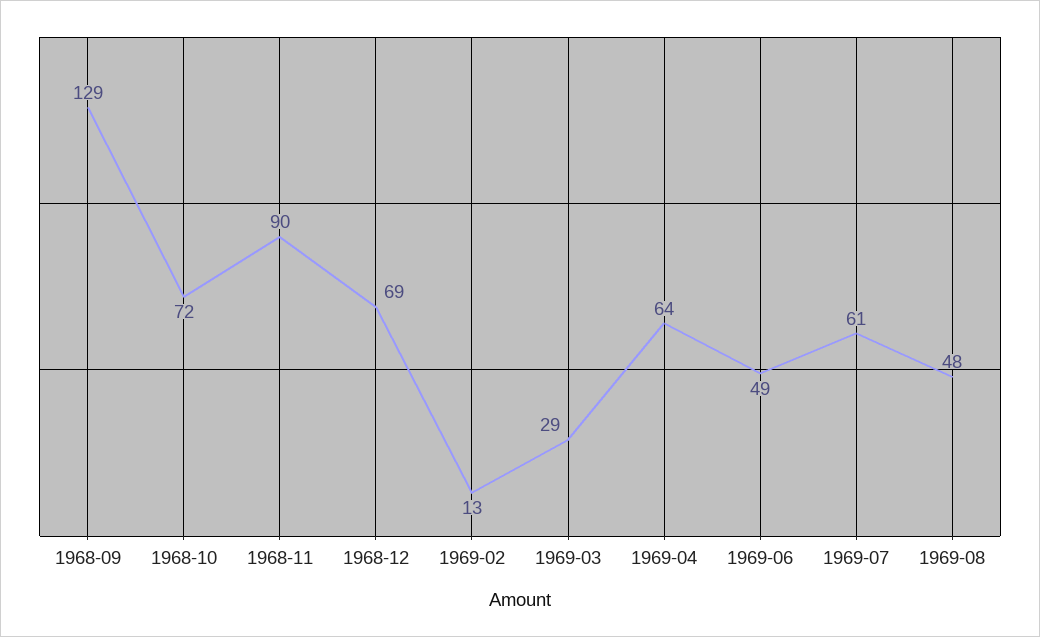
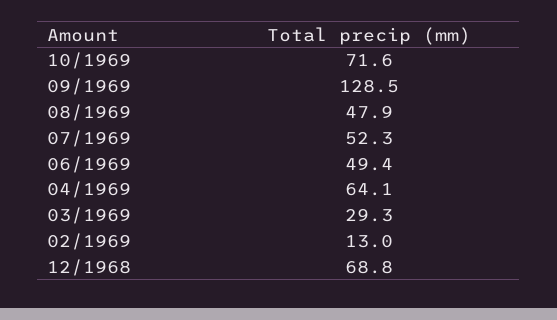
1968-09: 129 -> none
1968-10: 72 -> none
1968-11: 90 -> none
1969-07: 61 -> 52.3
10/1969: none -> 71.6
09/1969: none -> 128.5

